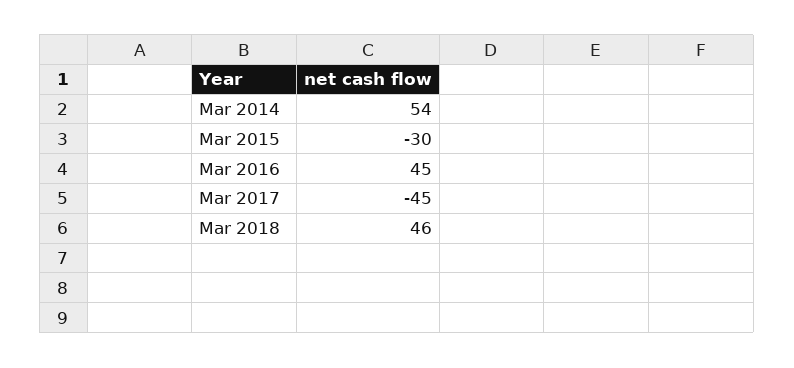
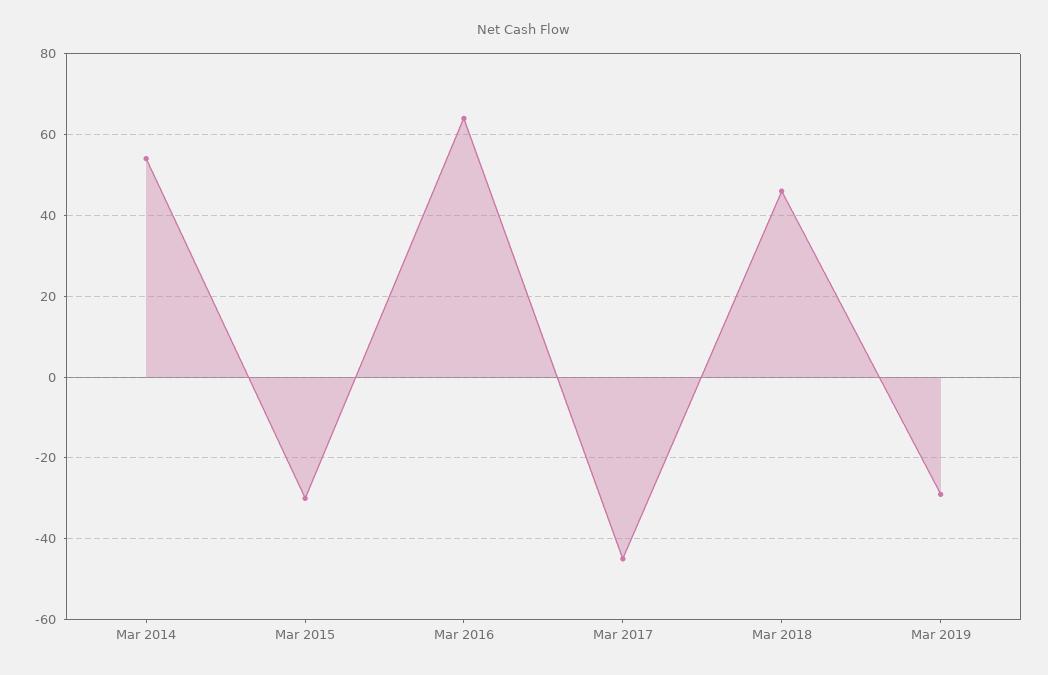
Mar 2016: 45 -> 65
Mar 2019: none -> -30

